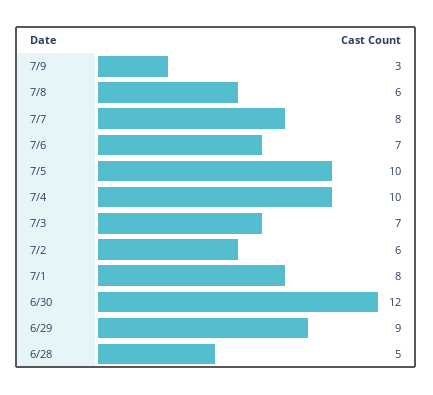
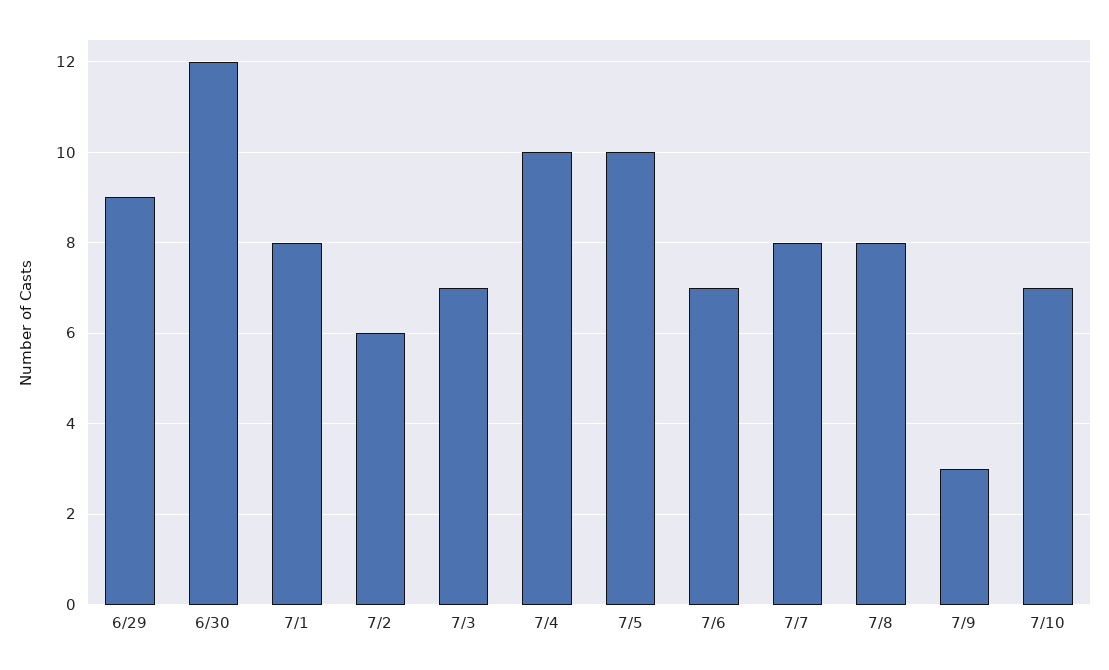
7/8: 6 -> 8
6/28: 5 -> none
7/10: none -> 7

